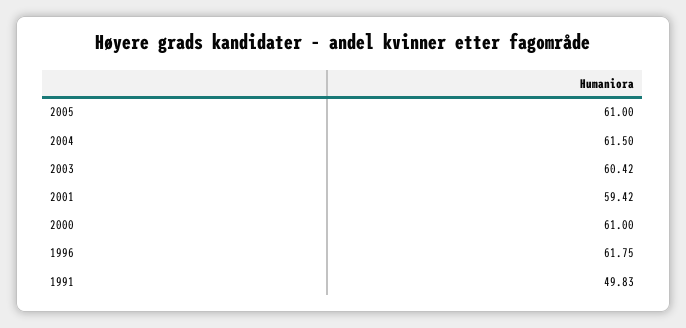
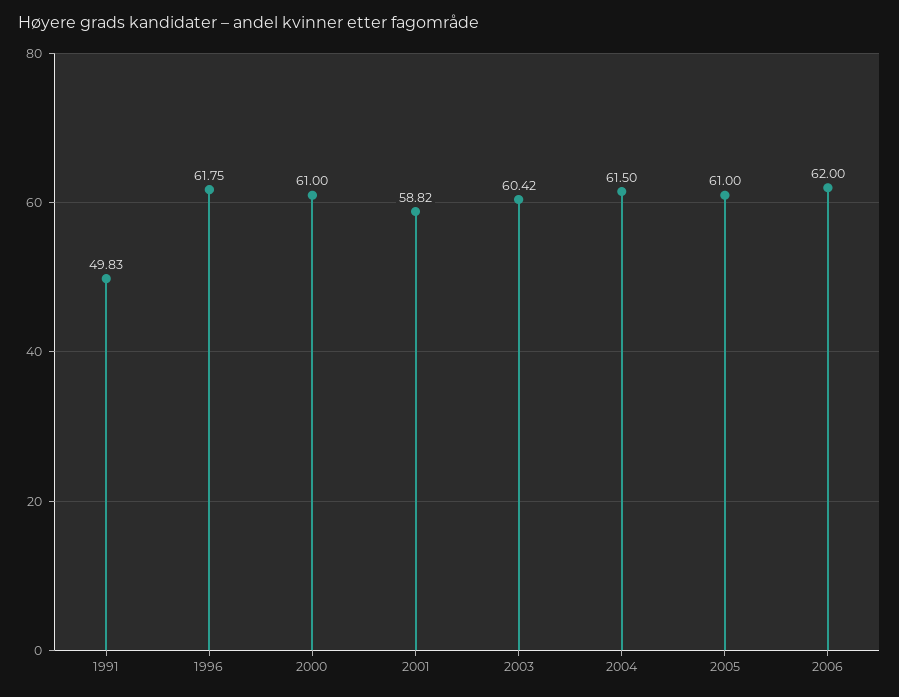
2001: 59.42 -> 58.82
2006: none -> 62

